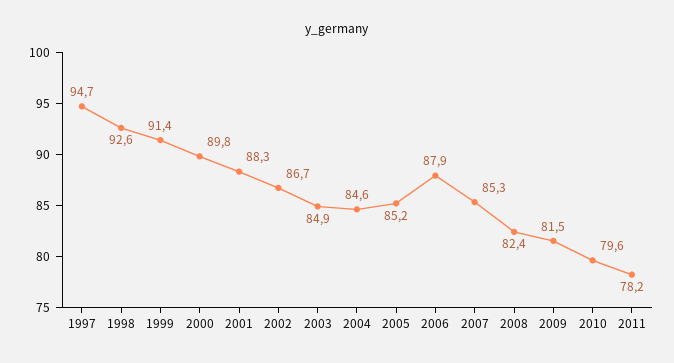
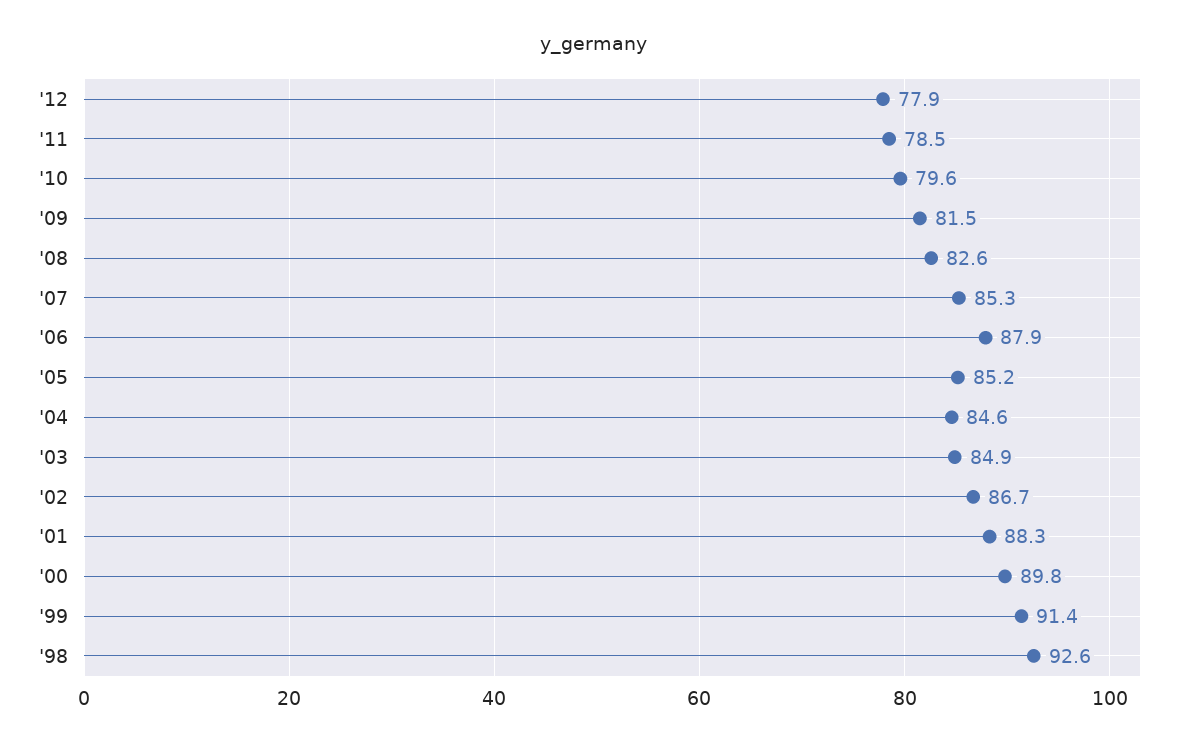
1997: 94.7 -> none
2008: 82.4 -> 82.6
2011: 78.2 -> 78.5
'12: none -> 77.9

